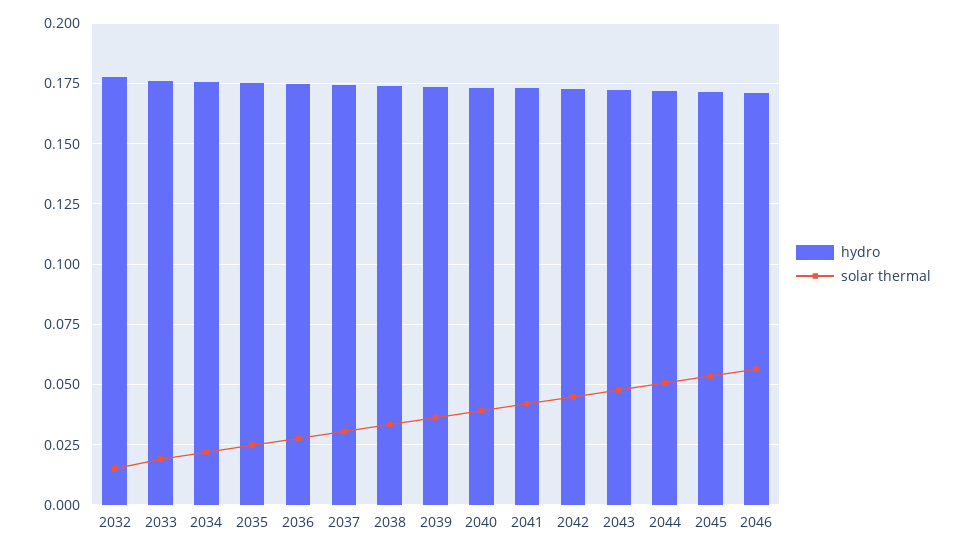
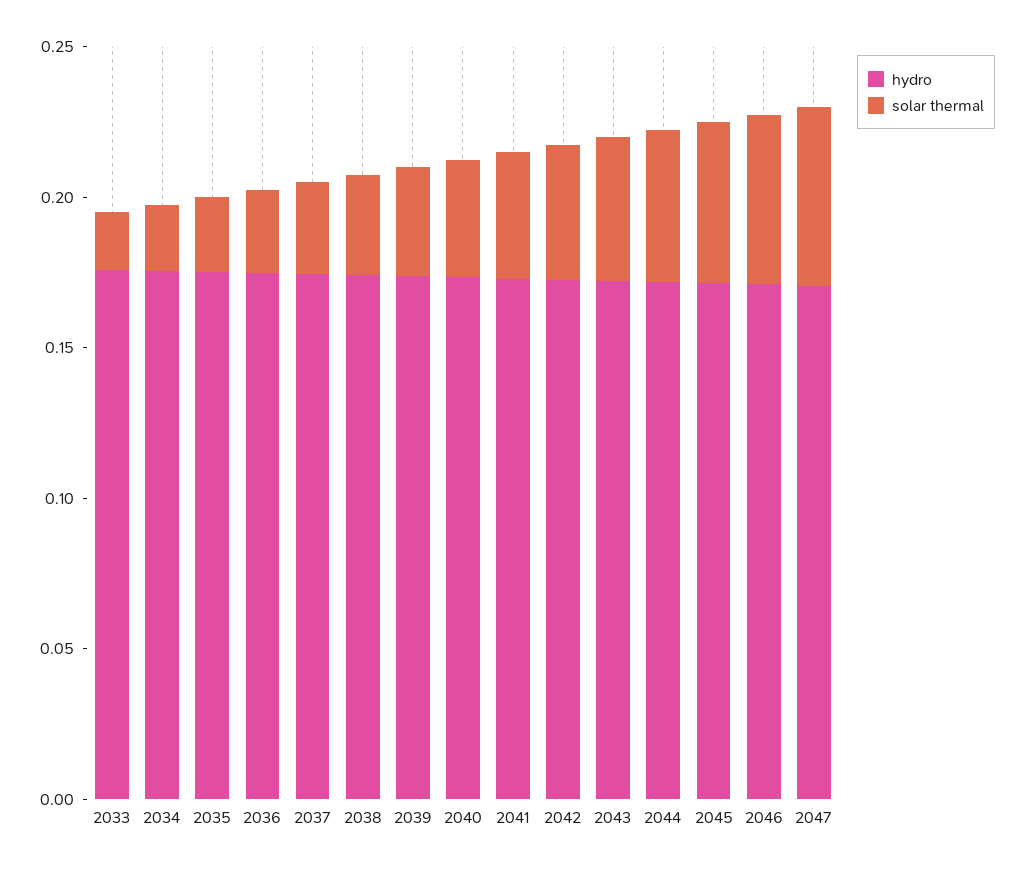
hydro, 2032: 0.1775 -> none
solar thermal, 2032: 0.015 -> none
hydro, 2047: none -> 0.17
solar thermal, 2047: none -> 0.06

